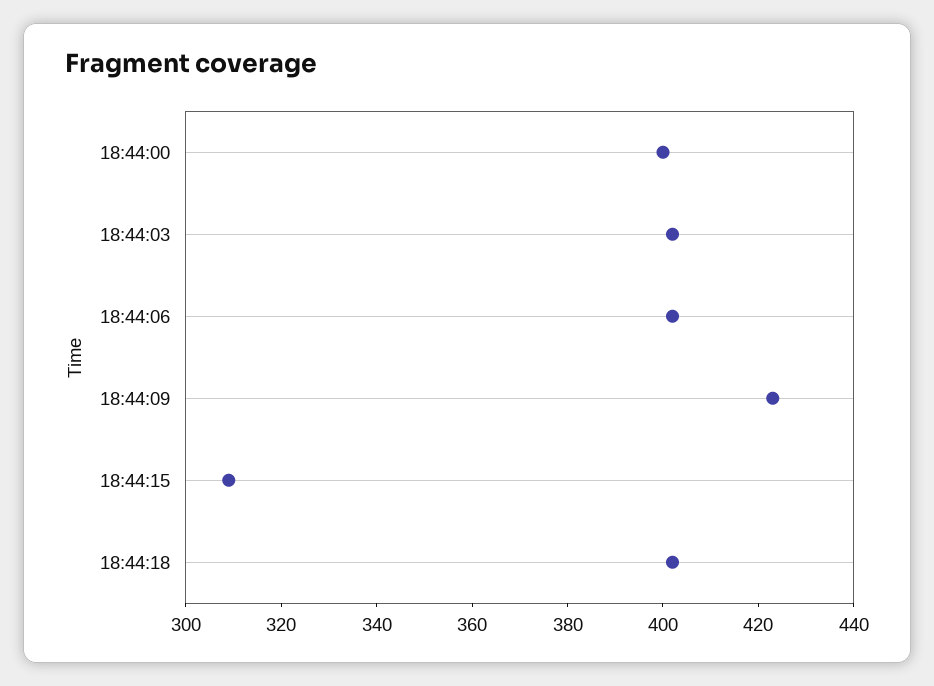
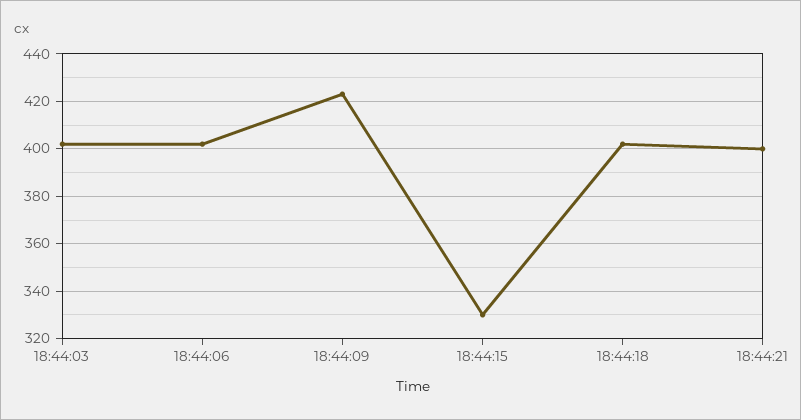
18:44:00: 400 -> none
18:44:15: 310 -> 330
18:44:21: none -> 400

